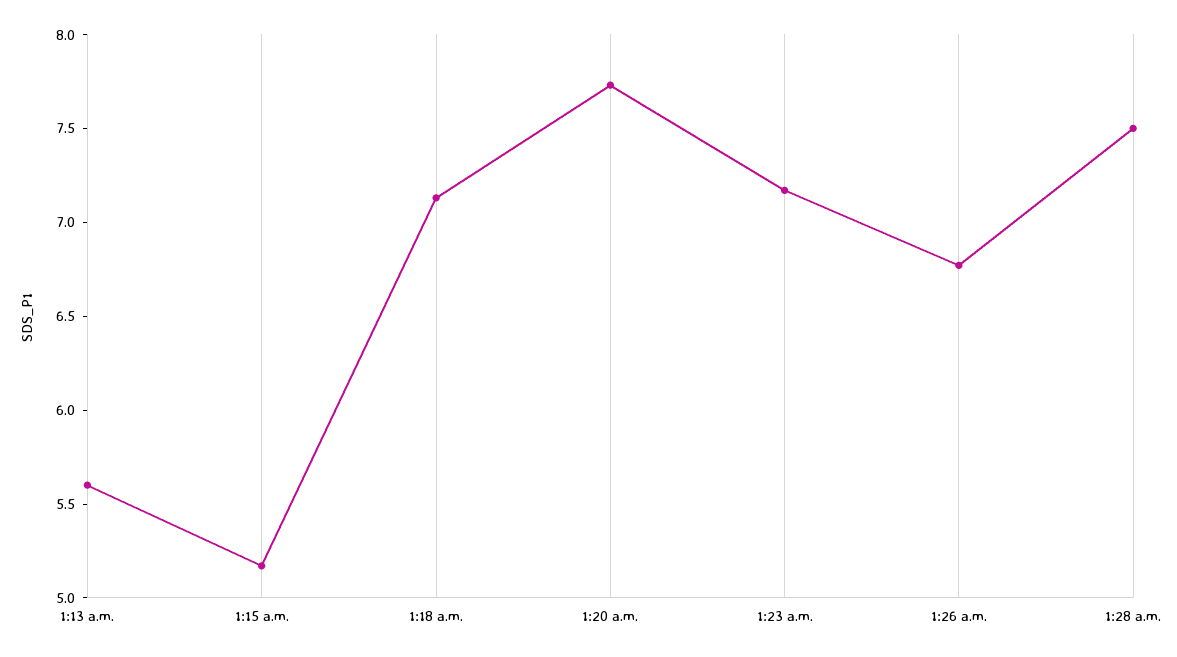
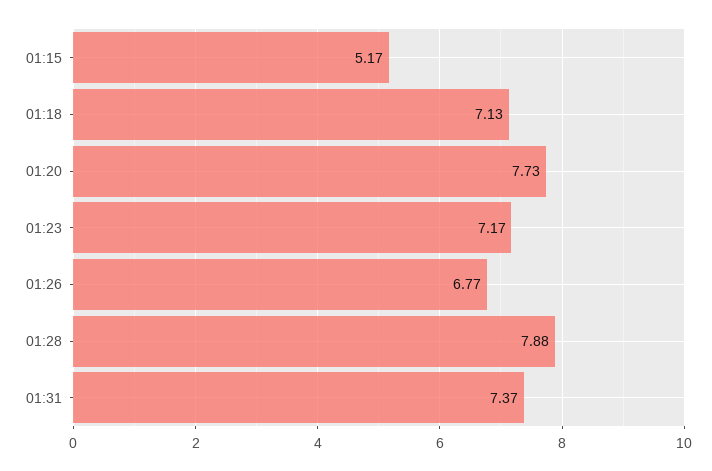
1:13 a.m.: 5.6 -> none
1:28 a.m.: 7.5 -> 7.88
01:31: none -> 7.37

